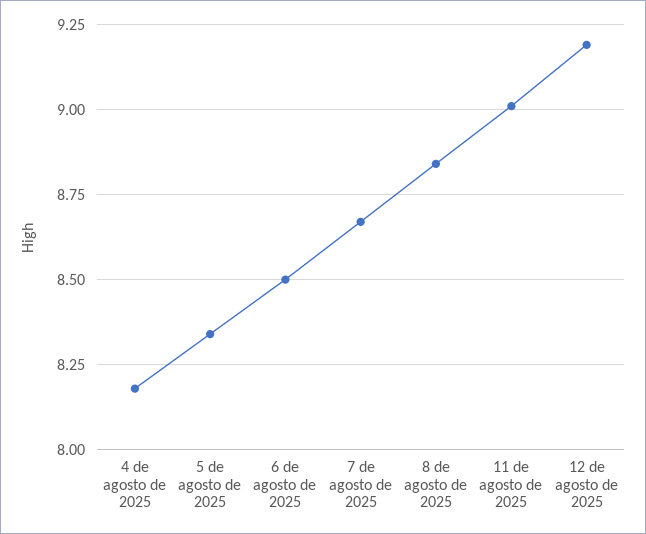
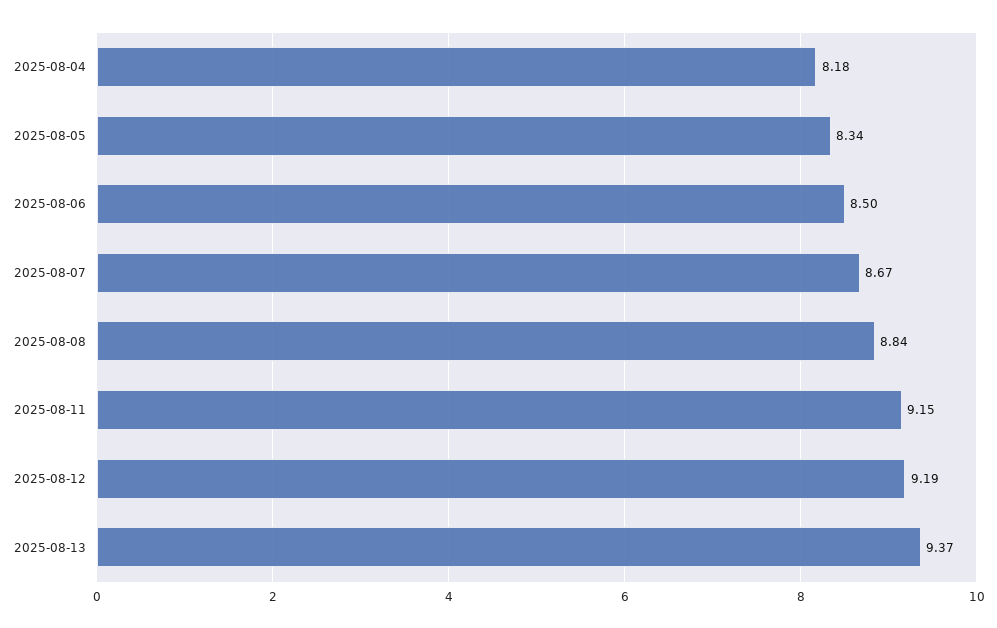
11 de agosto de 2025: 9 -> 9.15
2025-08-13: none -> 9.37

